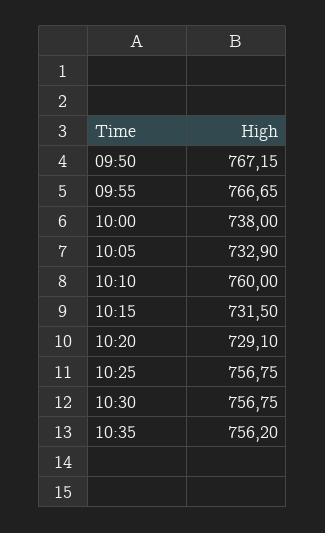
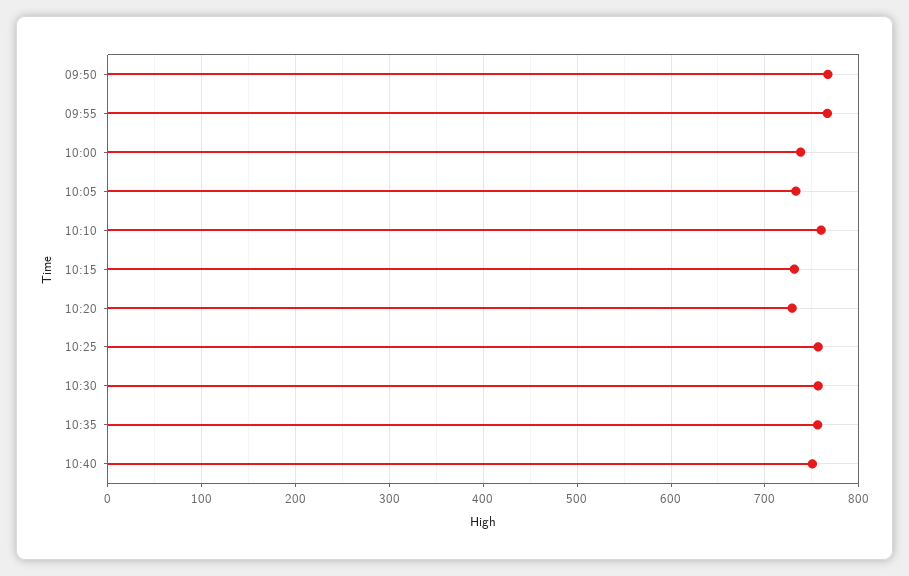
10:40: none -> 750

